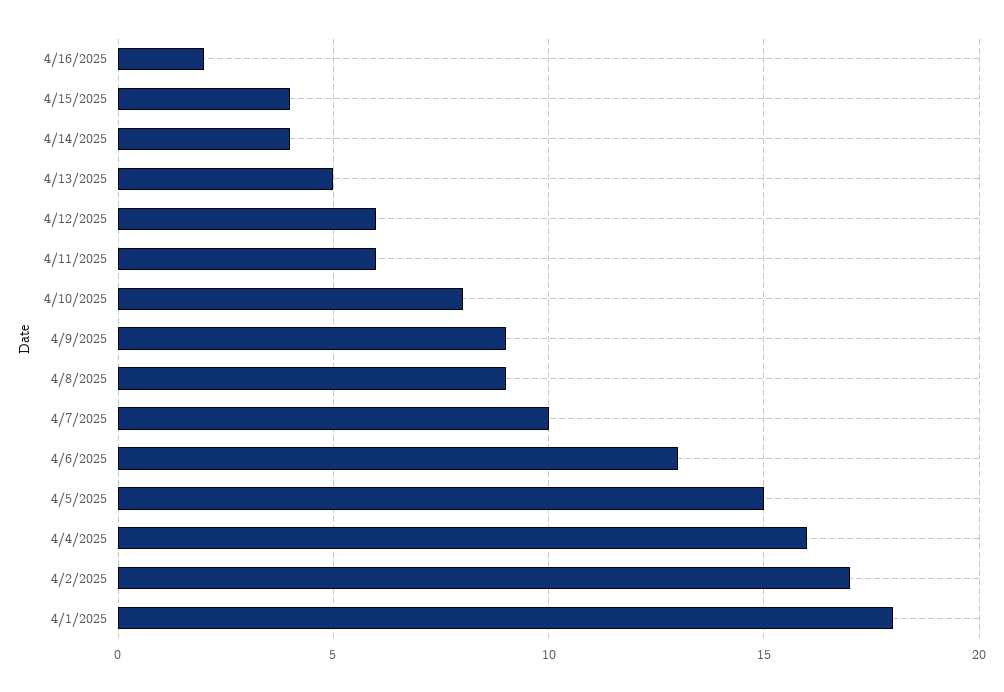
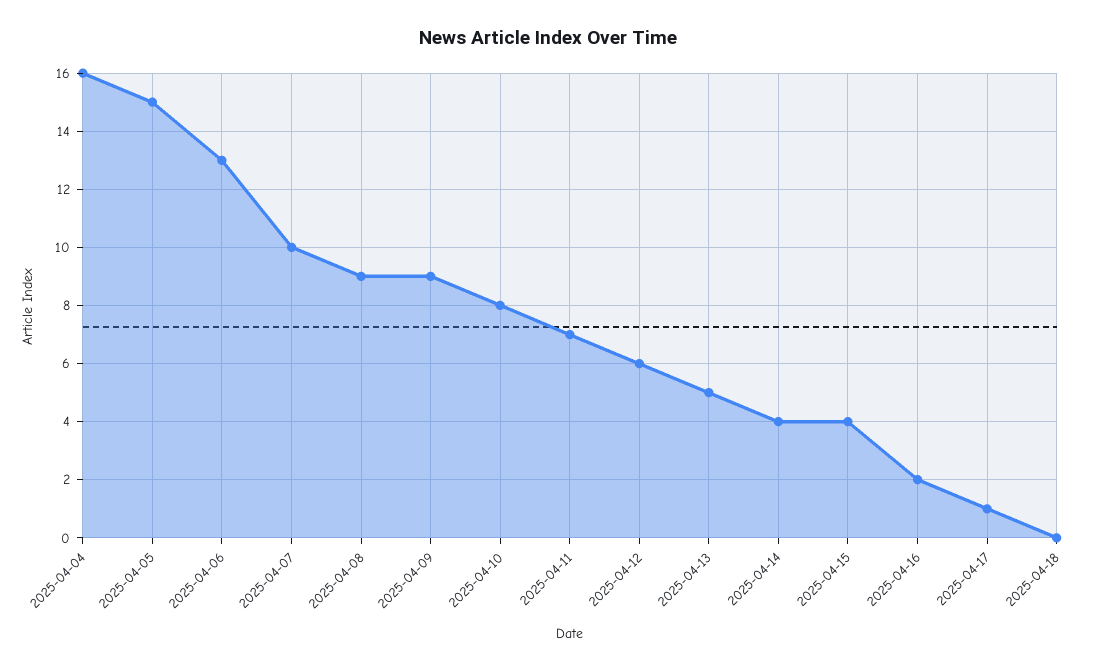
4/11/2025: 6 -> 7
4/2/2025: 17 -> none
4/1/2025: 18 -> none
2025-04-17: none -> 1
2025-04-18: none -> 0

